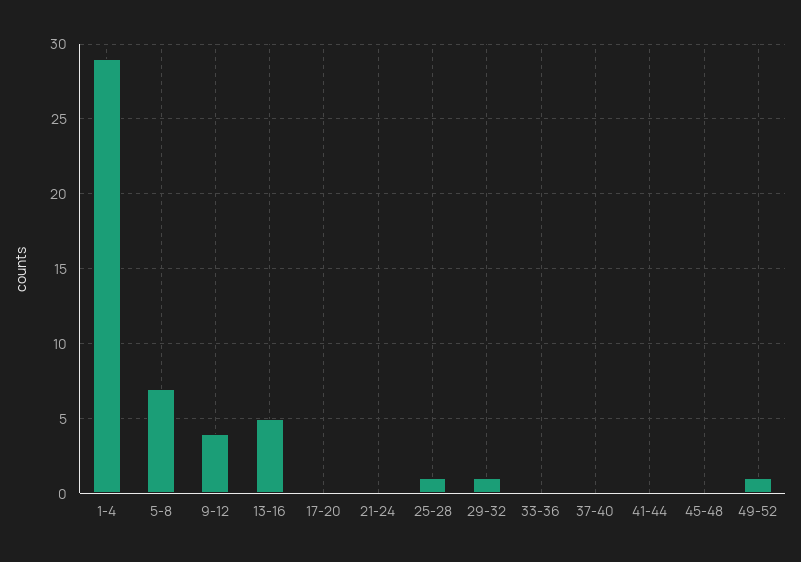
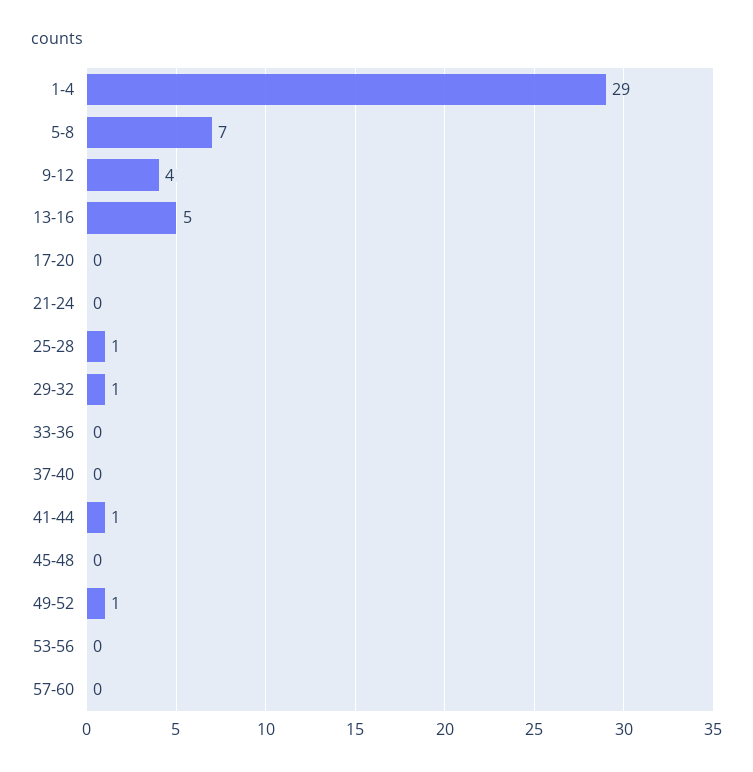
41-44: 0 -> 1
53-56: none -> 0
57-60: none -> 0

